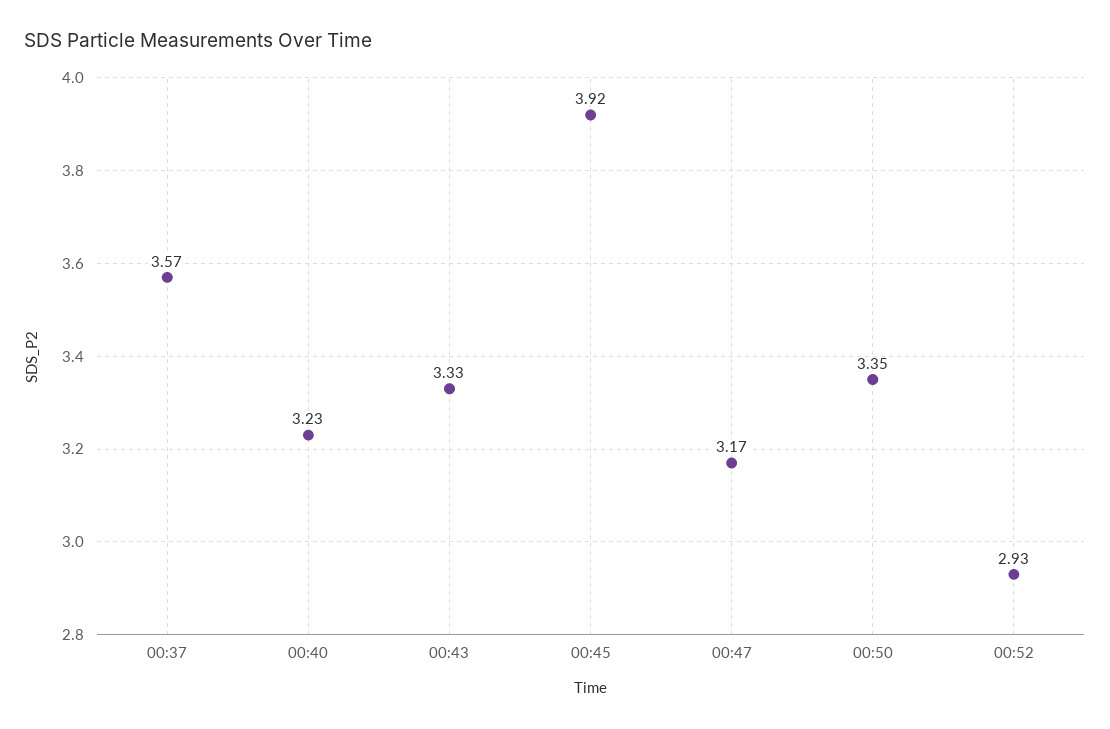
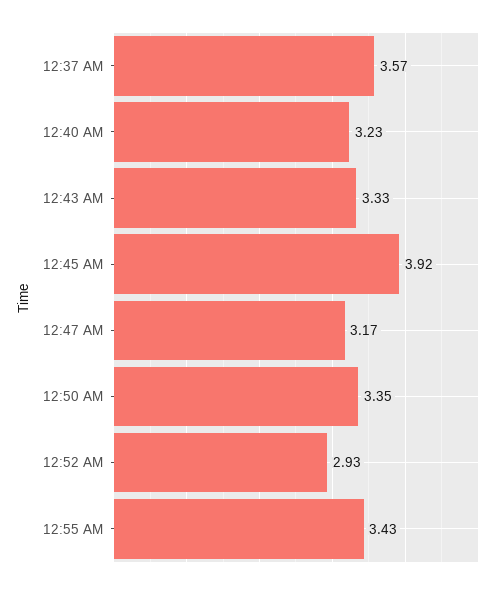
12:55 AM: none -> 3.43

